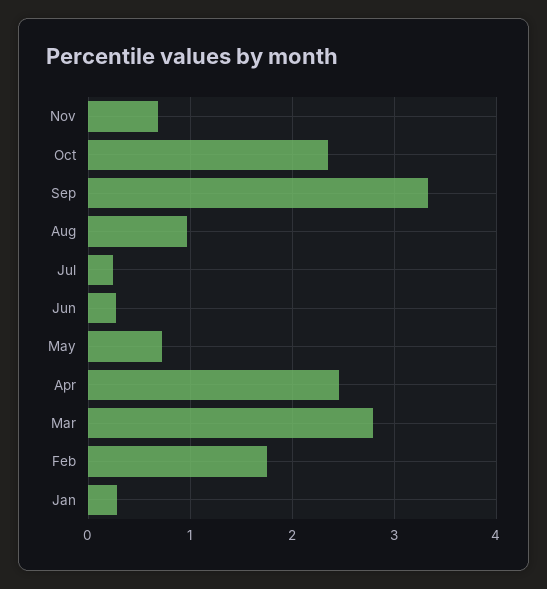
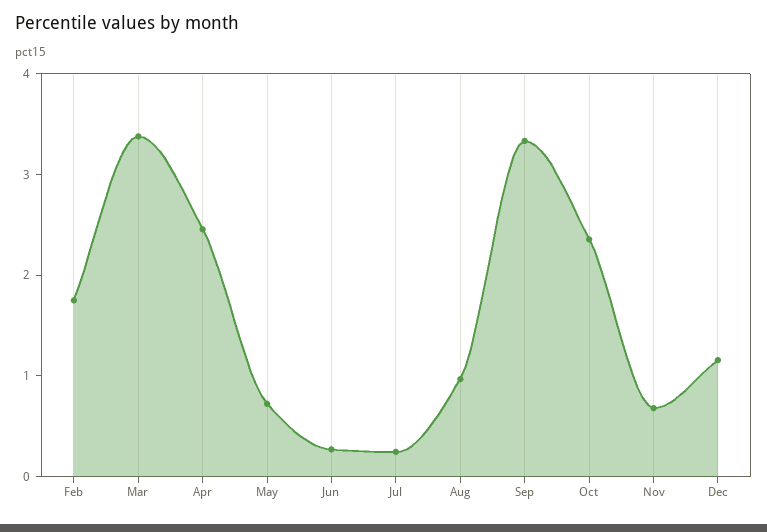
Mar: 2.8 -> 3.4
Jan: 0.3 -> none
Dec: none -> 1.2

